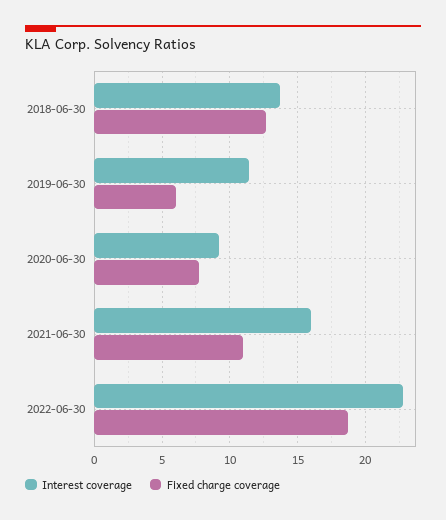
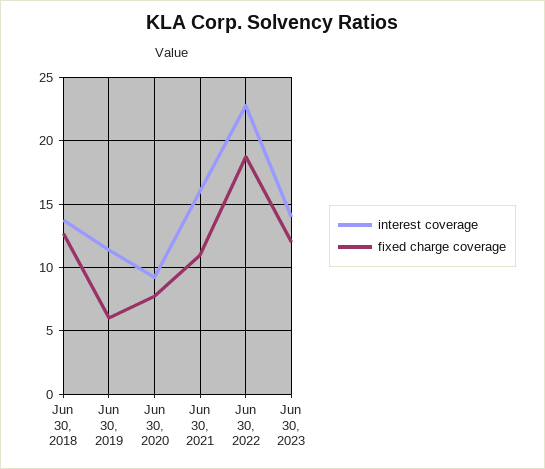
Interest coverage, Jun 30, 2023: none -> 14
Fixed charge coverage, Jun 30, 2023: none -> 12

